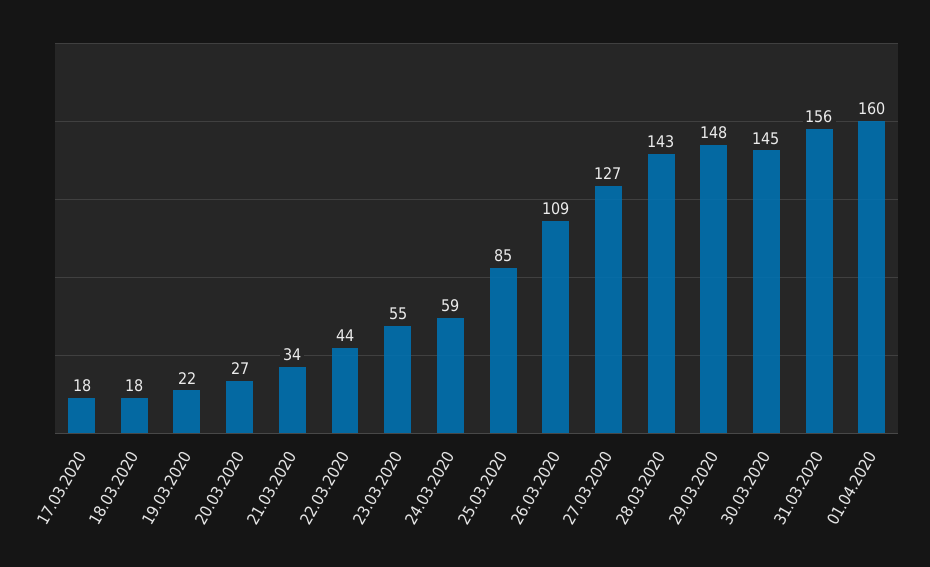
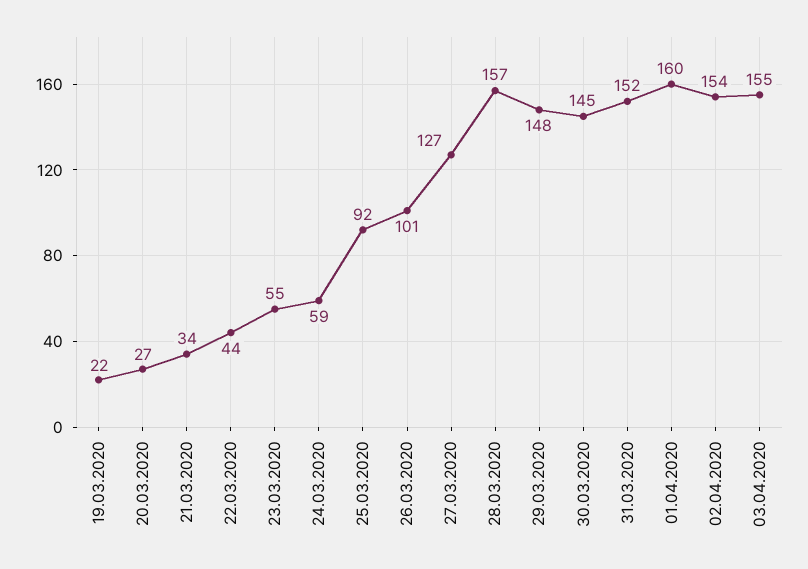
17.03.2020: 18 -> none
18.03.2020: 18 -> none
25.03.2020: 85 -> 92
26.03.2020: 109 -> 101
28.03.2020: 143 -> 157
31.03.2020: 156 -> 152
02.04.2020: none -> 154
03.04.2020: none -> 155

